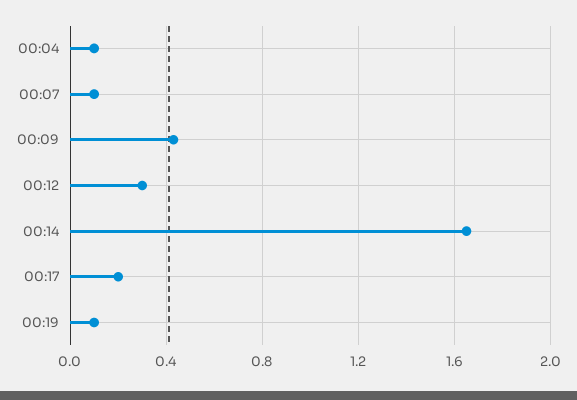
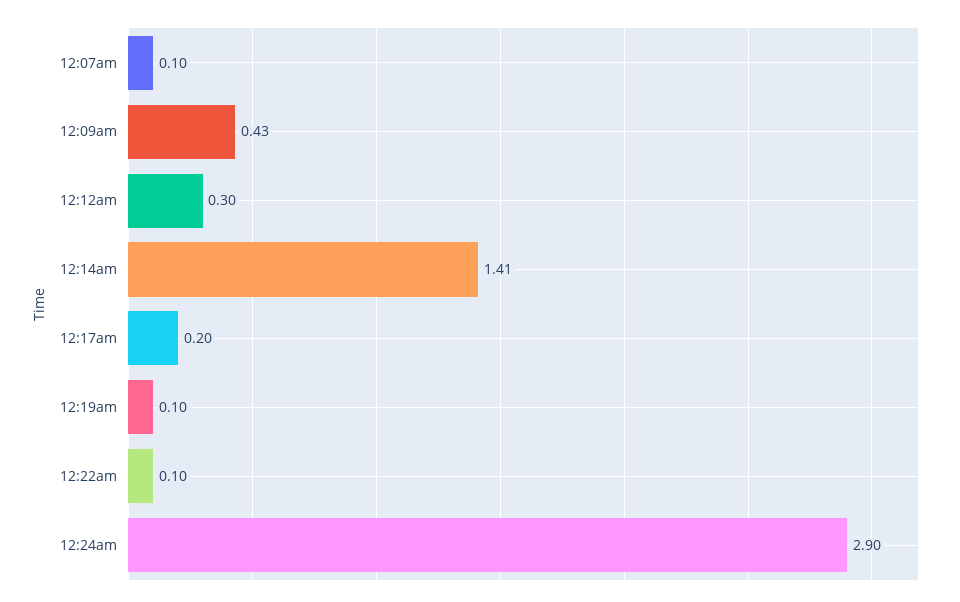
00:04: 0.1 -> none
00:14: 1.65 -> 1.41
12:22am: none -> 0.1
12:24am: none -> 2.9

